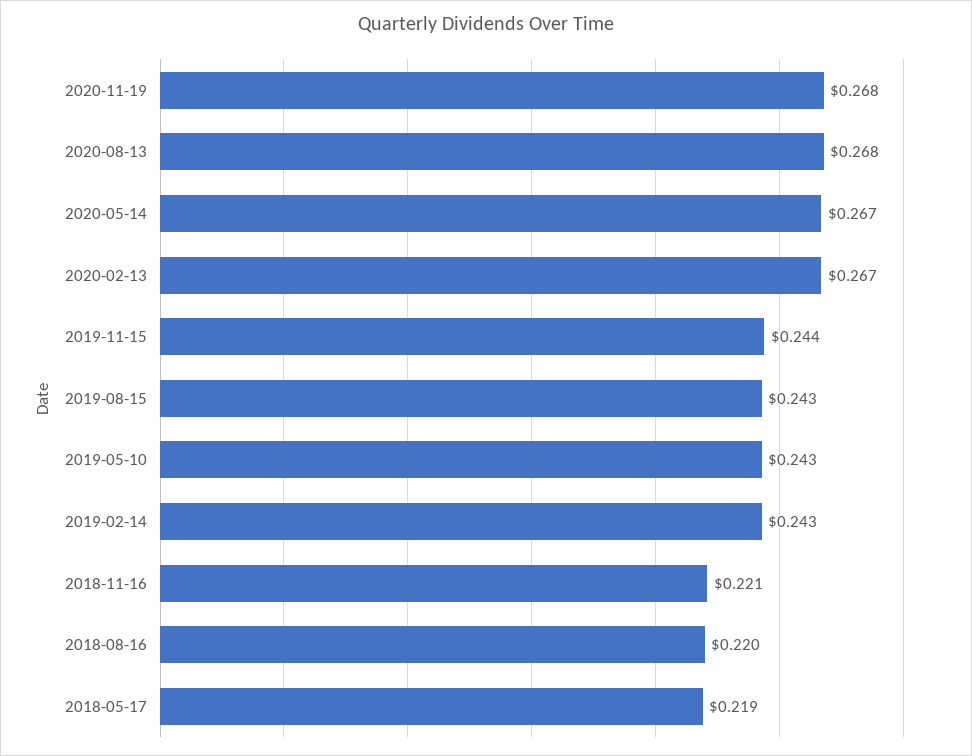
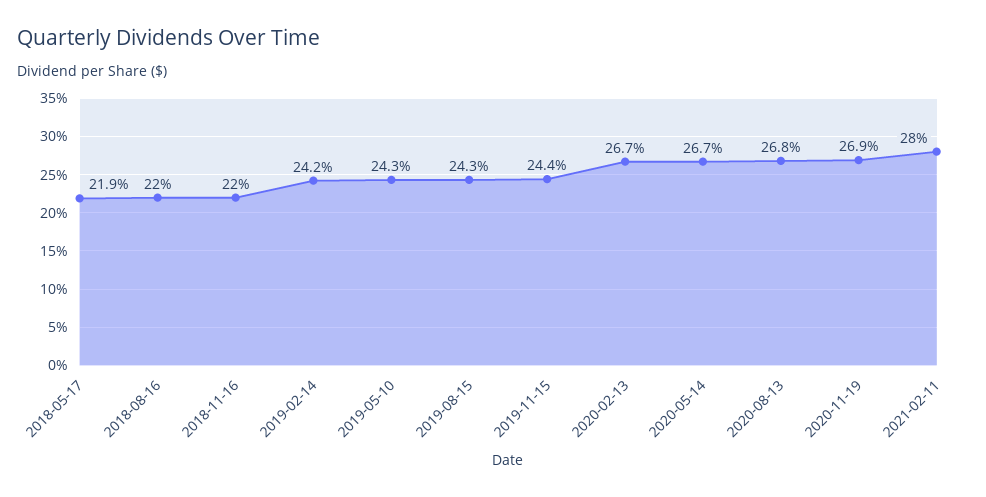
2020-11-19: 0.268 -> 0.269
2019-02-14: 0.243 -> 0.242
2018-11-16: 0.221 -> 0.22
2021-02-11: none -> 0.28

